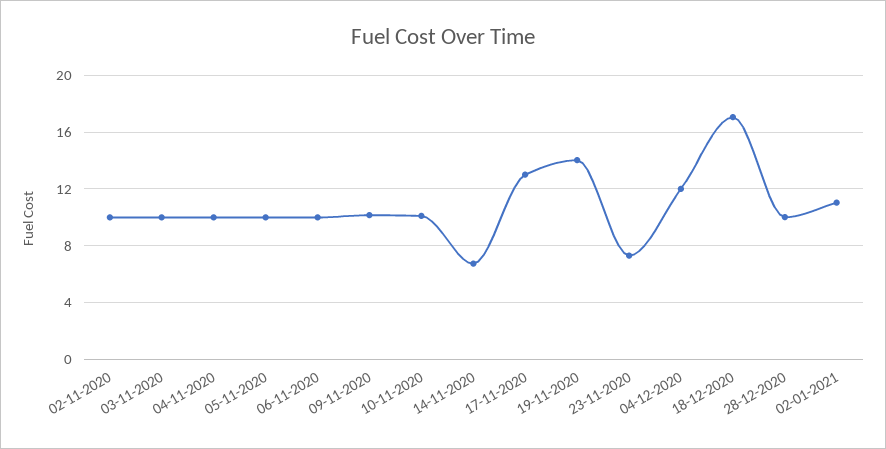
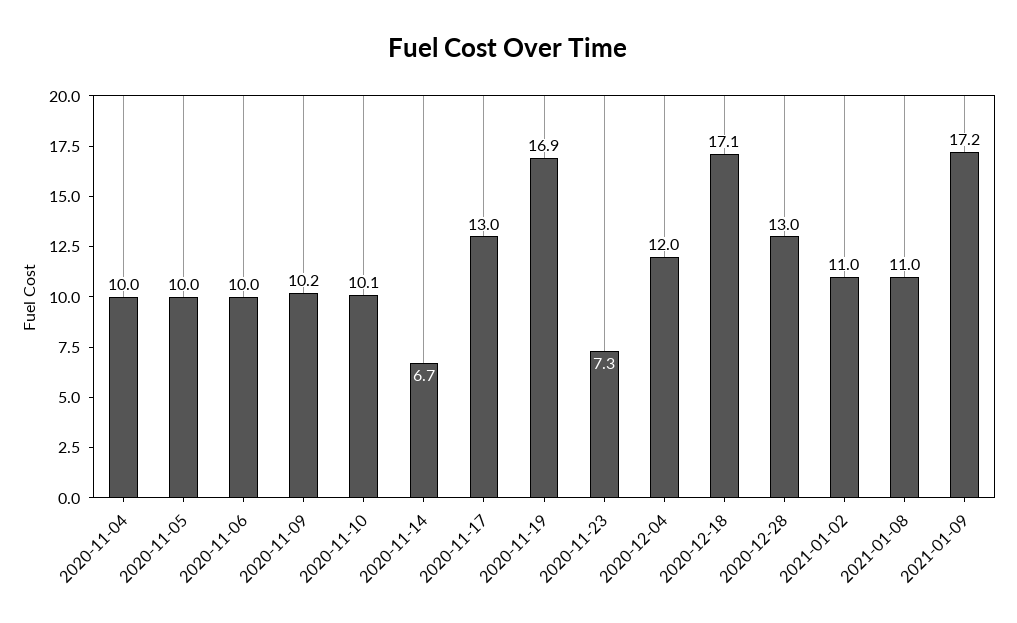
02-11-2020: 10 -> none
03-11-2020: 10 -> none
19-11-2020: 14 -> 16.9
28-12-2020: 10 -> 13
2021-01-08: none -> 11
2021-01-09: none -> 17.2

